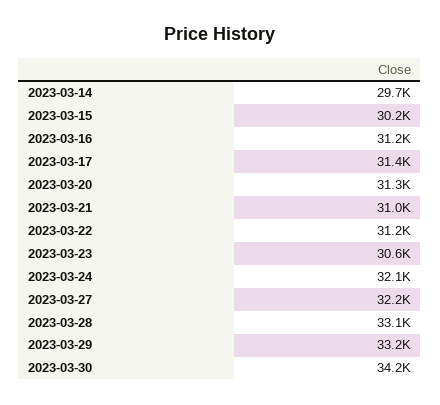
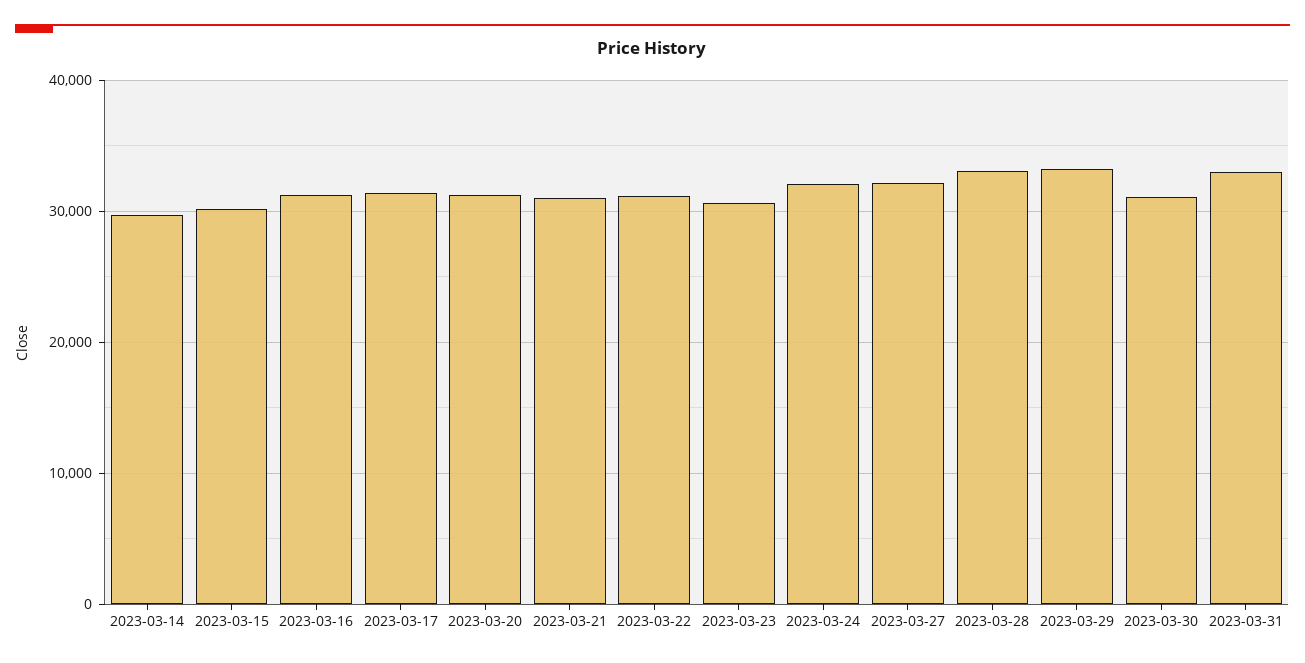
2023-03-30: 34200 -> 31000
2023-03-31: none -> 33000

